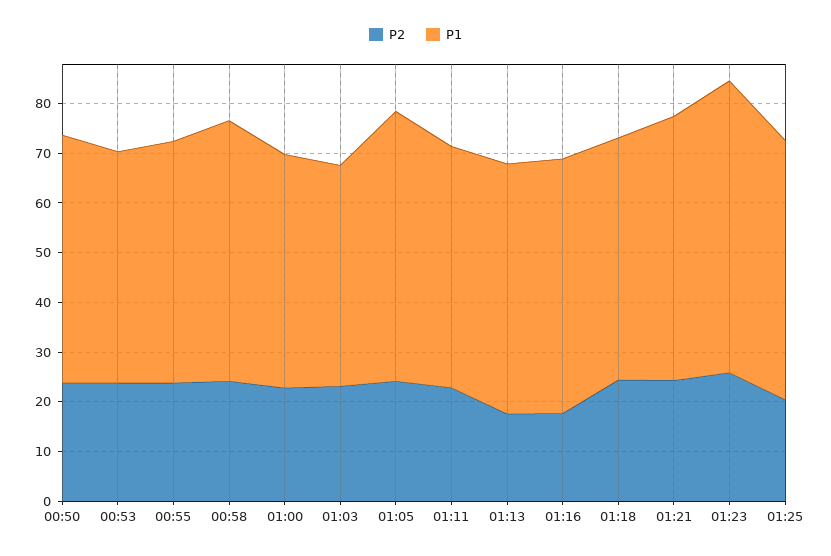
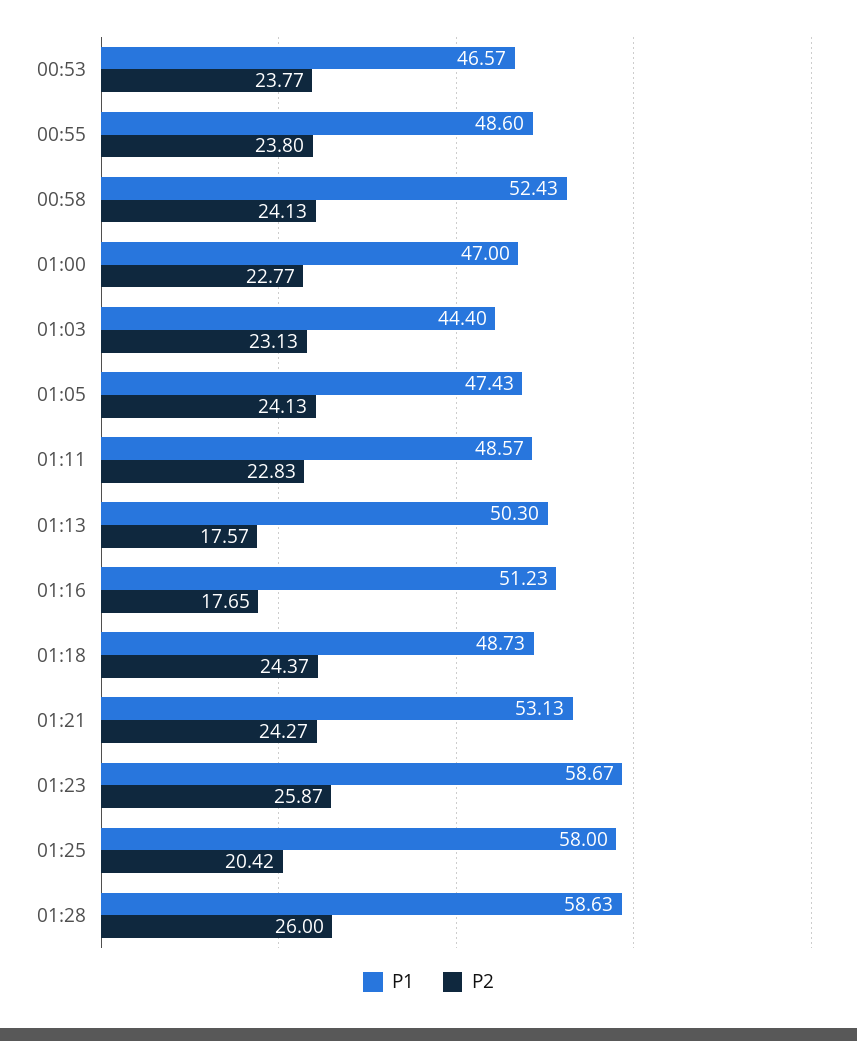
P2, 00:50: 24 -> none
P1, 00:50: 50 -> none
P1, 01:05: 54 -> 47.43
P1, 01:25: 52 -> 58
P1, 01:28: none -> 58.63
P2, 01:28: none -> 26

